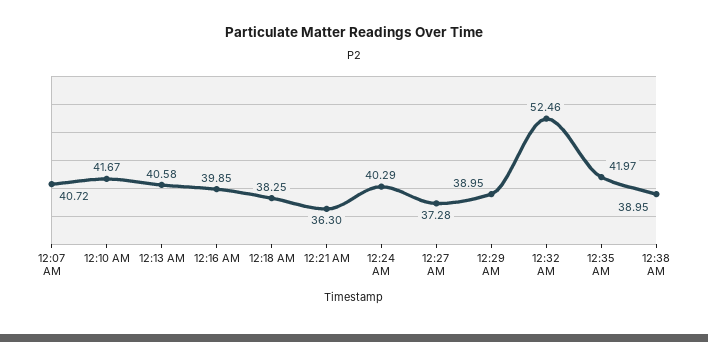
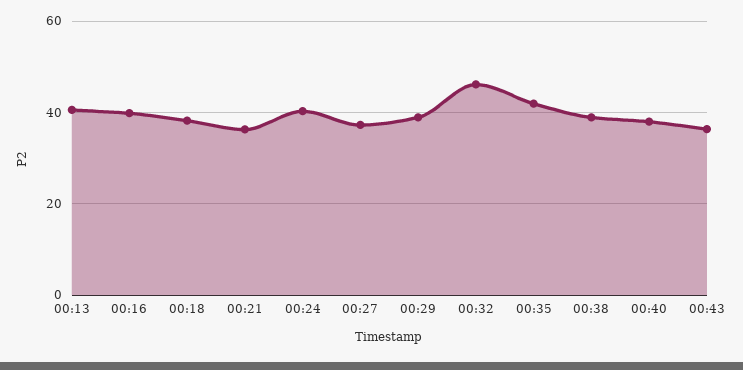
12:07 AM: 40.72 -> none
12:10 AM: 41.67 -> none
12:32 AM: 52.46 -> 46
00:40: none -> 38
00:43: none -> 36

